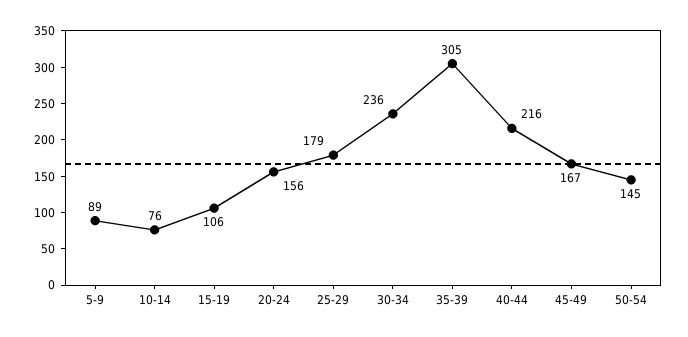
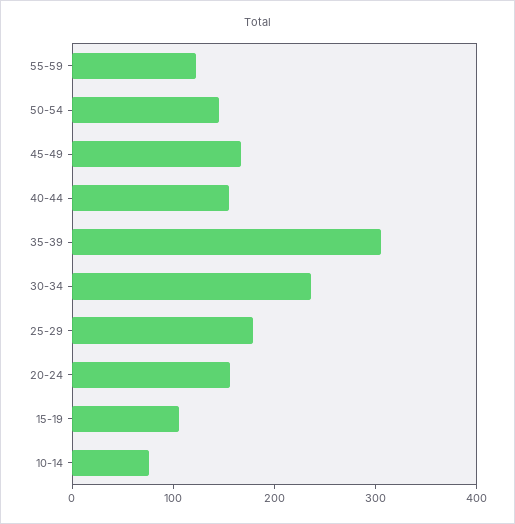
5-9: 89 -> none
40-44: 216 -> 160
55-59: none -> 120

